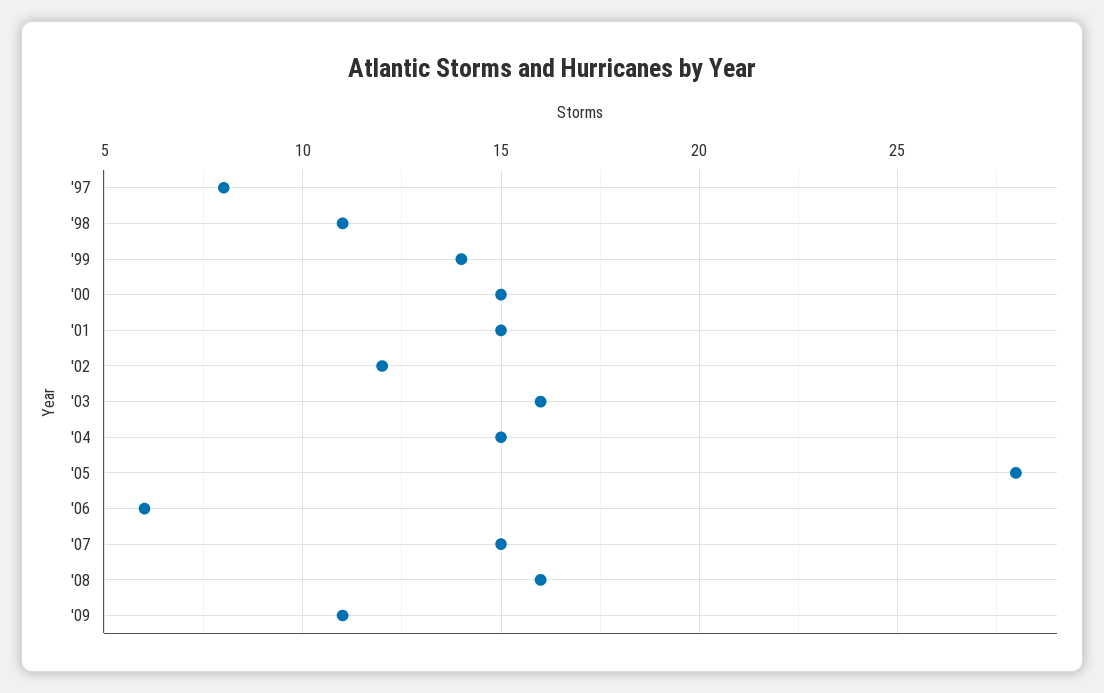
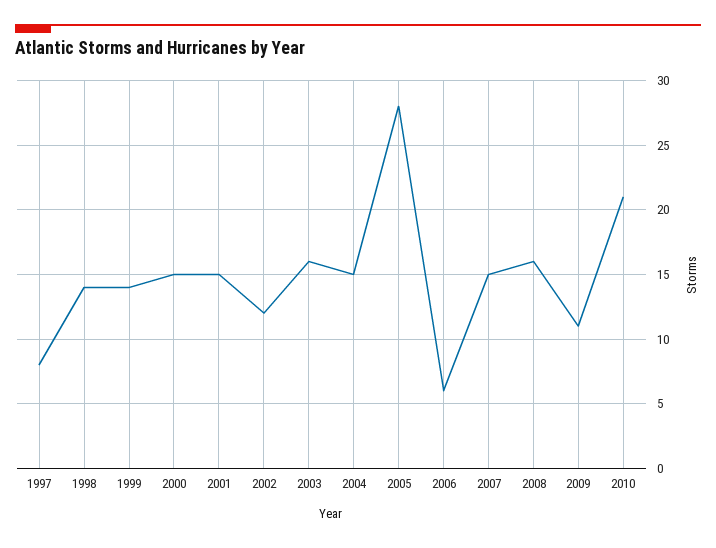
'98: 11 -> 14
2010: none -> 21

